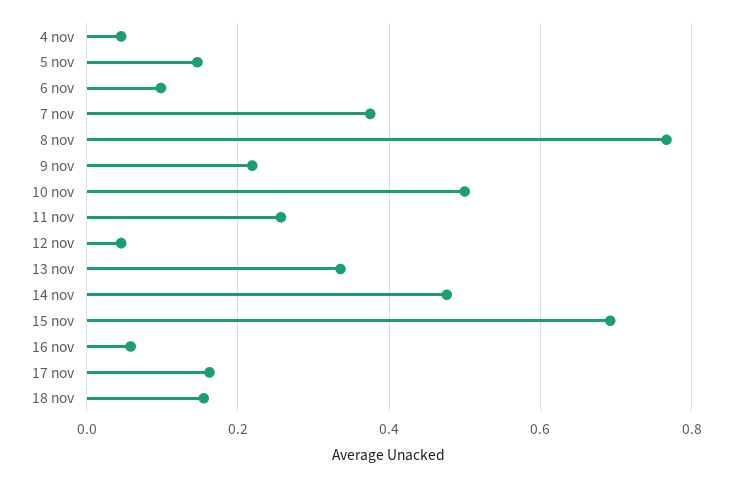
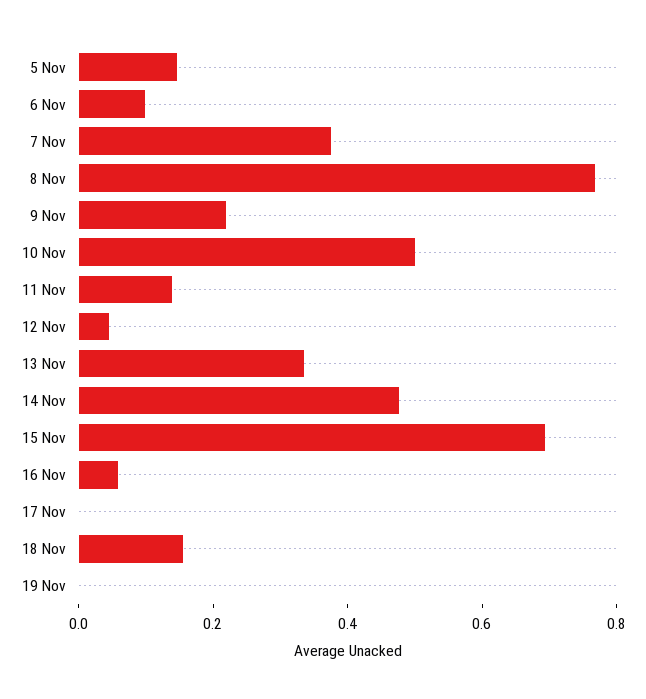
4 nov: 0.04 -> none
11 nov: 0.26 -> 0.15
17 nov: 0.16 -> 0
19 Nov: none -> 0

